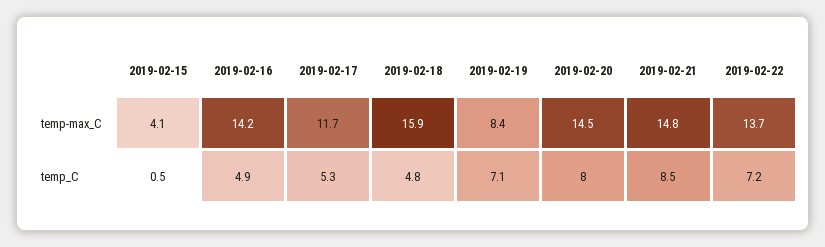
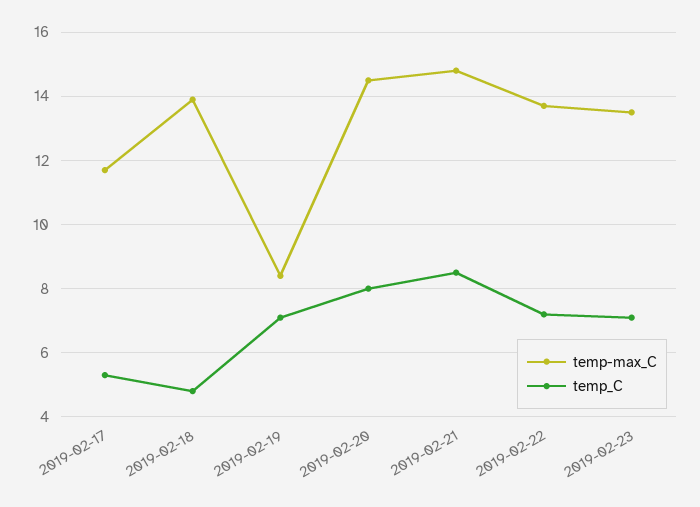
temp-max_C, 2019-02-15: 4.1 -> none
temp-max_C, 2019-02-16: 14.2 -> none
temp-max_C, 2019-02-18: 15.9 -> 14
temp_C, 2019-02-15: 0.5 -> none
temp_C, 2019-02-16: 4.9 -> none
temp-max_C, 2019-02-23: none -> 13.5
temp_C, 2019-02-23: none -> 7

